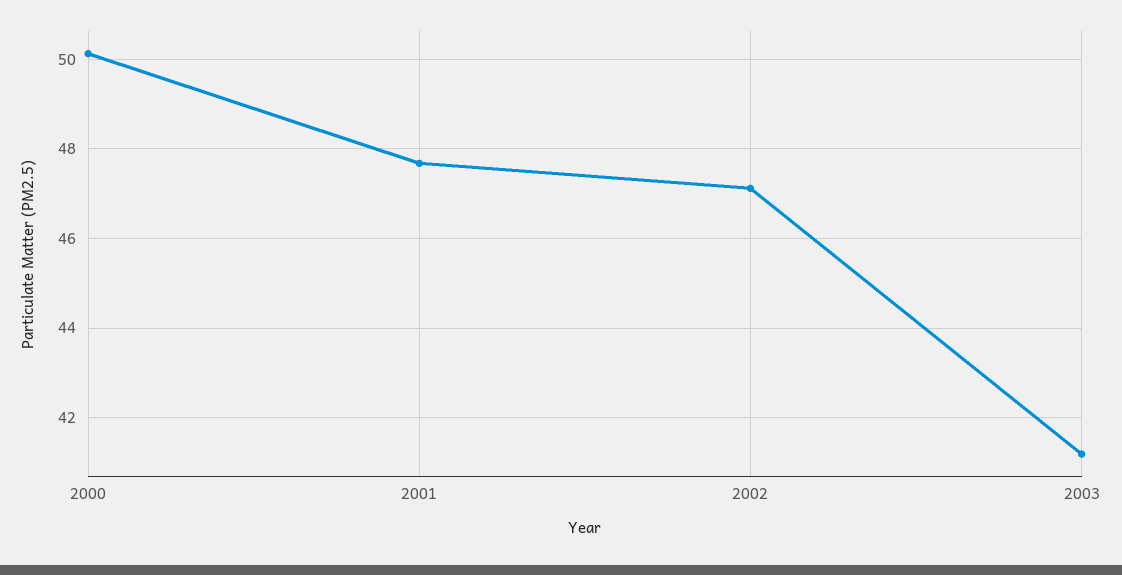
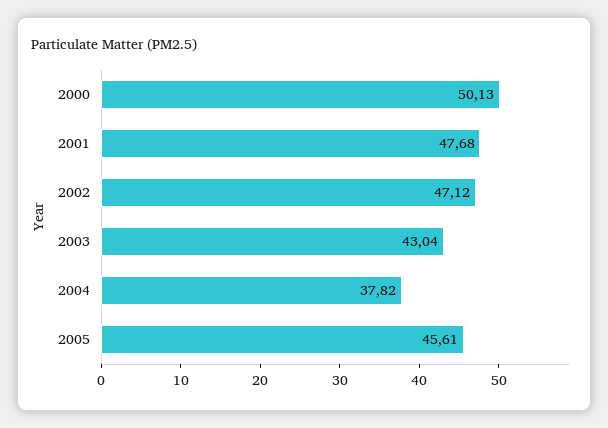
2003: 41.2 -> 43.04
2004: none -> 37.82
2005: none -> 45.61

